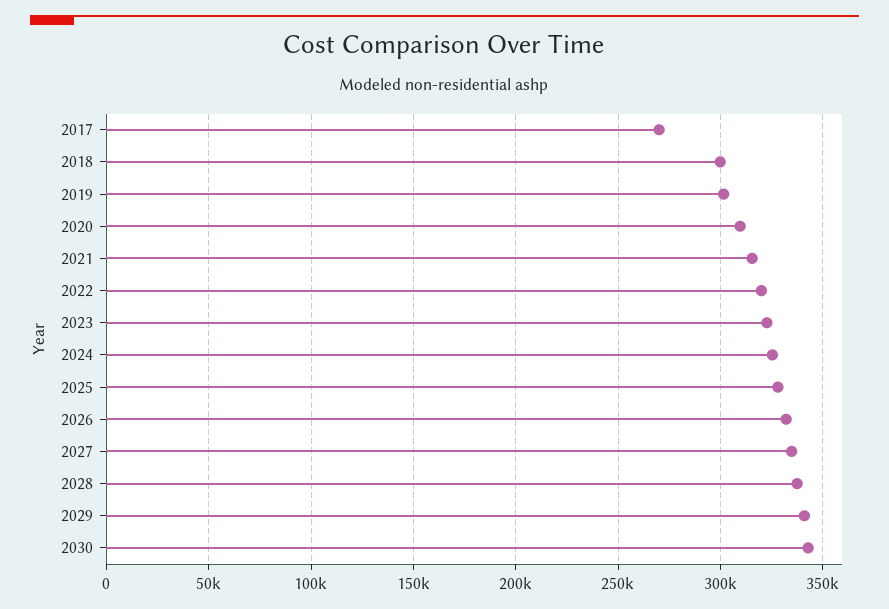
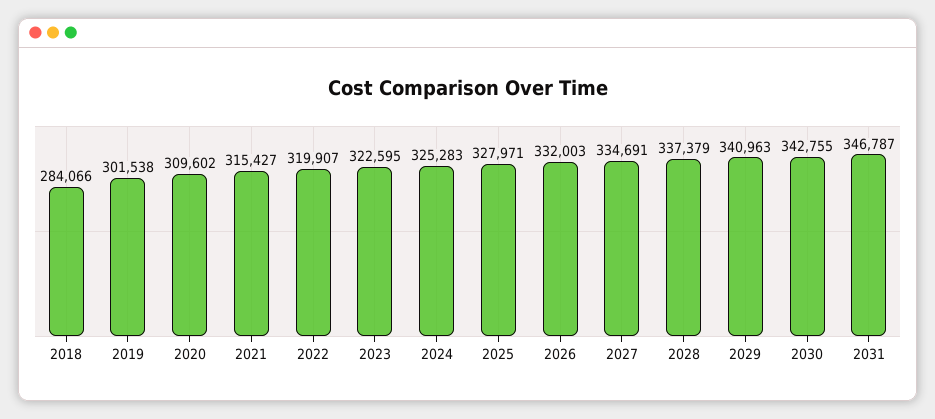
2017: 270000 -> none
2018: 300000 -> 284066
2031: none -> 346787

